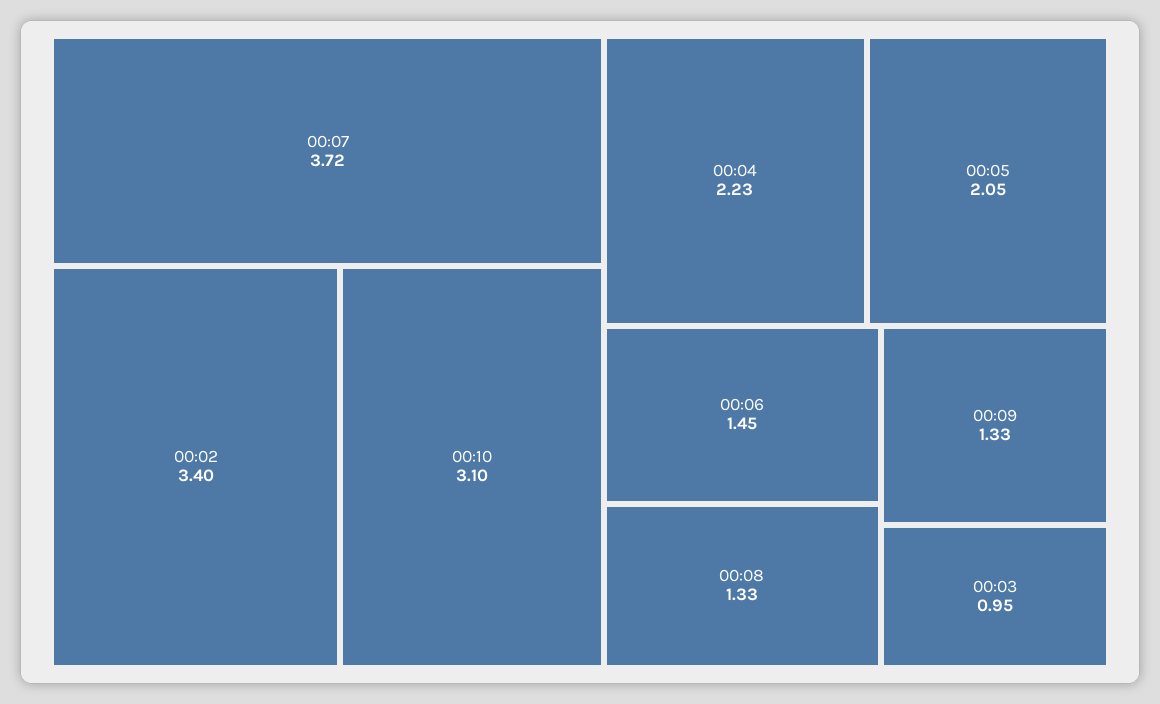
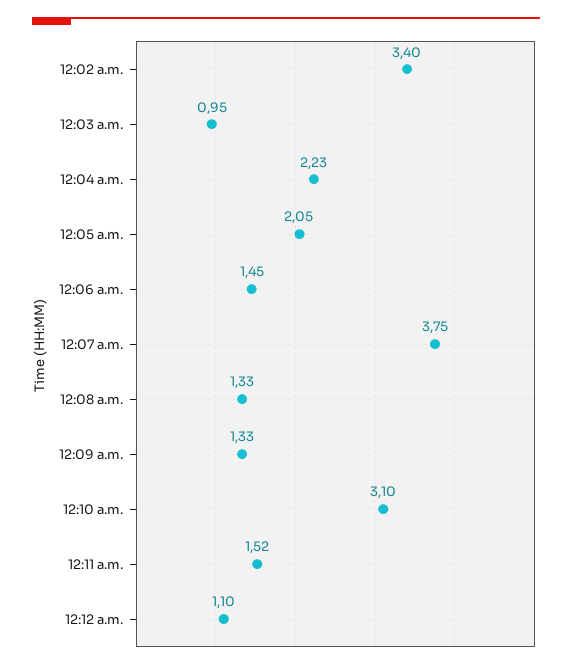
00:07: 3.72 -> 3.75
12:11 a.m.: none -> 1.52
12:12 a.m.: none -> 1.1

